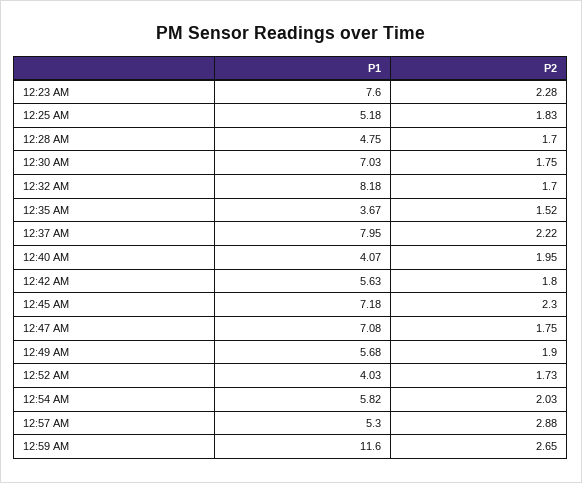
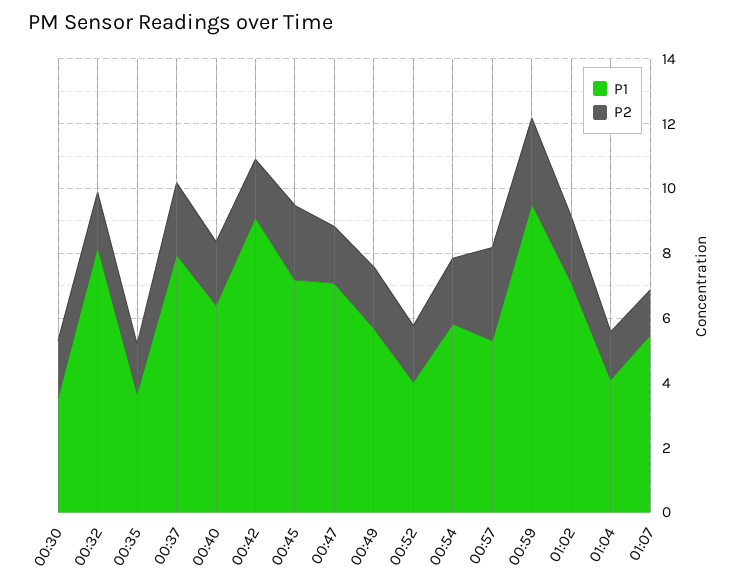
P1, 12:23 AM: 7.6 -> none
P2, 12:23 AM: 2.28 -> none
P1, 12:25 AM: 5.18 -> none
P2, 12:25 AM: 1.83 -> none
P1, 12:28 AM: 4.75 -> none
P2, 12:28 AM: 1.7 -> none
P1, 12:30 AM: 7.03 -> 3.5
P1, 12:40 AM: 4.07 -> 6.5
P1, 12:42 AM: 5.63 -> 9
P1, 12:59 AM: 11.6 -> 9.5
P1, 01:02: none -> 7
P2, 01:02: none -> 2
P1, 01:04: none -> 4
P2, 01:04: none -> 1.5
P1, 01:07: none -> 5.5
P2, 01:07: none -> 1.5

